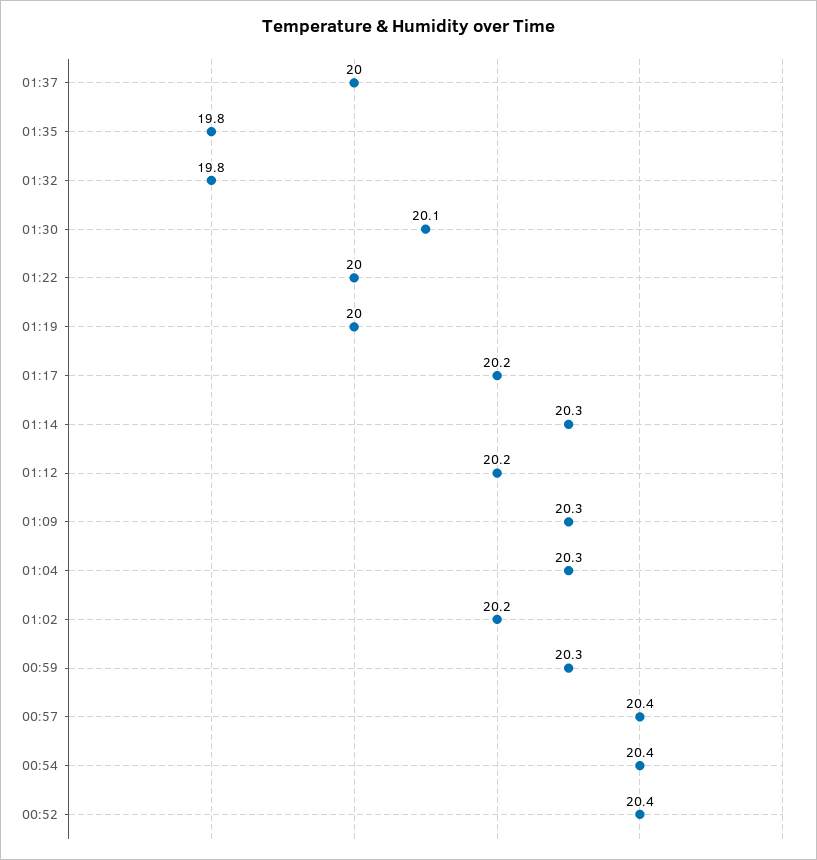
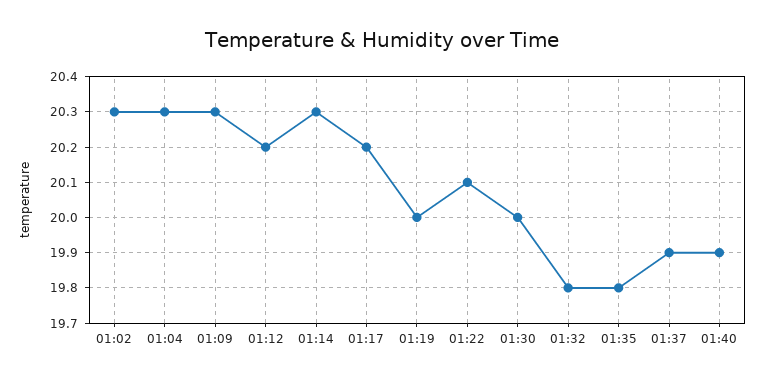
01:37: 20 -> 19.9
01:30: 20.1 -> 20
01:22: 20 -> 20.1
01:02: 20.2 -> 20.3
00:59: 20.3 -> none
00:57: 20.4 -> none
00:54: 20.4 -> none
00:52: 20.4 -> none
01:40: none -> 19.9

